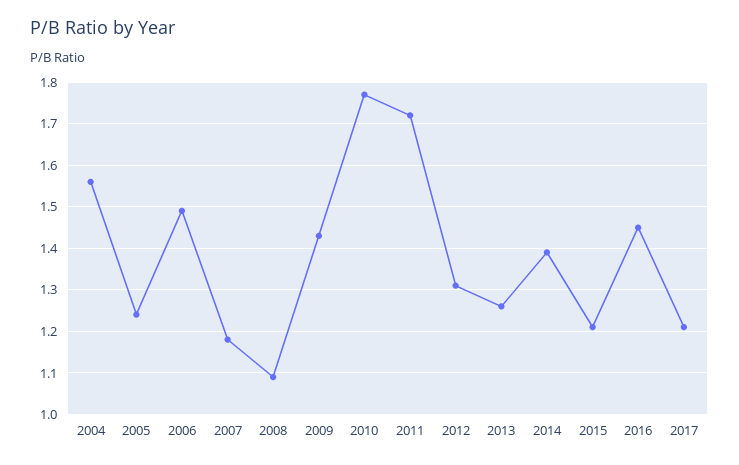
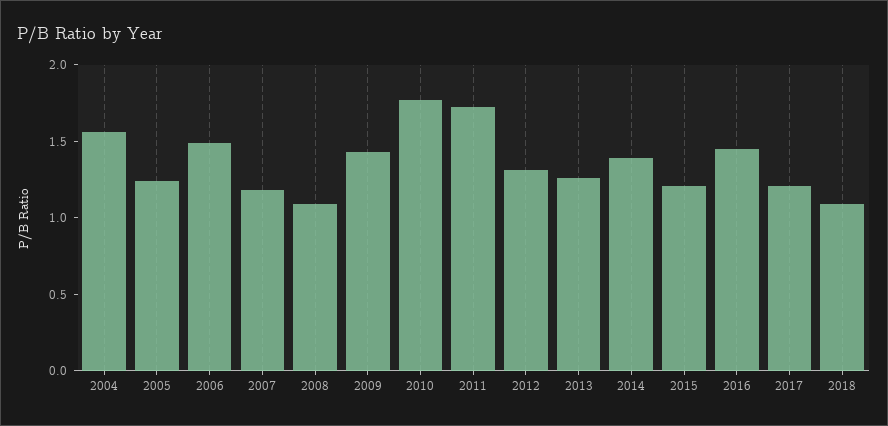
2018: none -> 1.1

